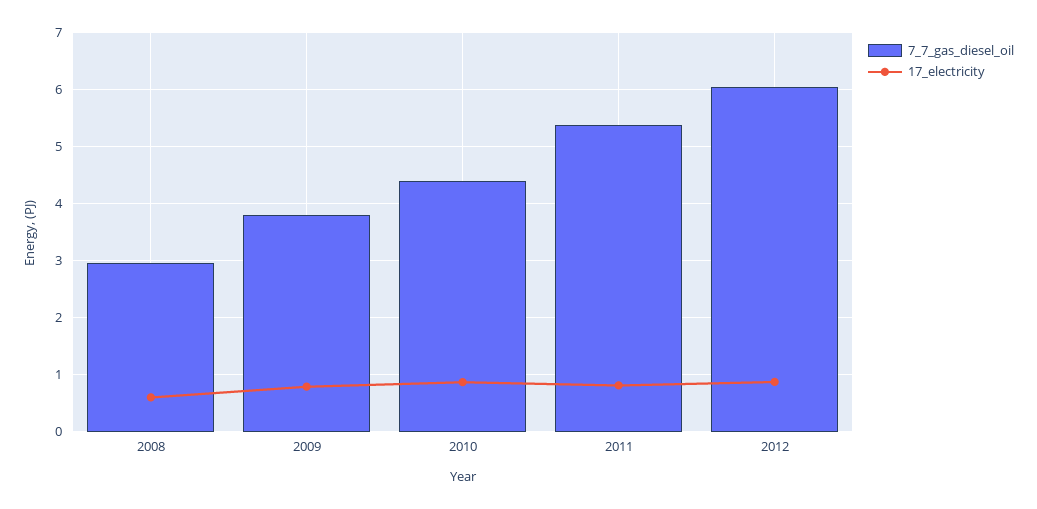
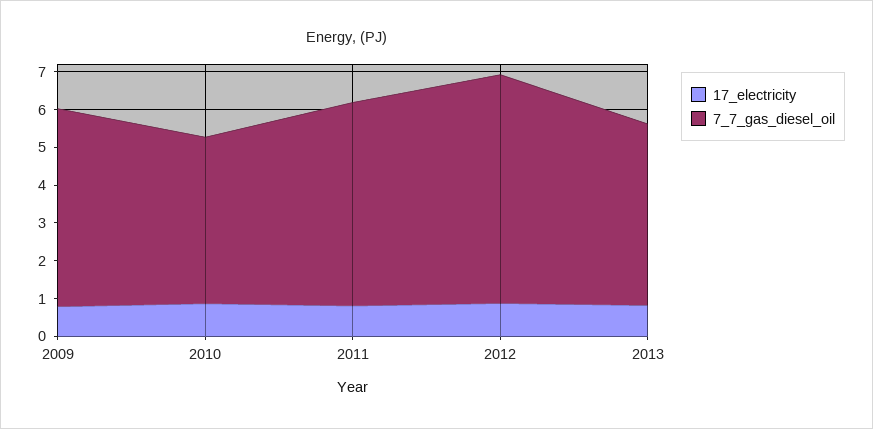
7_7_gas_diesel_oil, 2008: 3 -> none
17_electricity, 2008: 0.6 -> none
7_7_gas_diesel_oil, 2009: 3.8 -> 5.25
17_electricity, 2013: none -> 0.75
7_7_gas_diesel_oil, 2013: none -> 4.75

